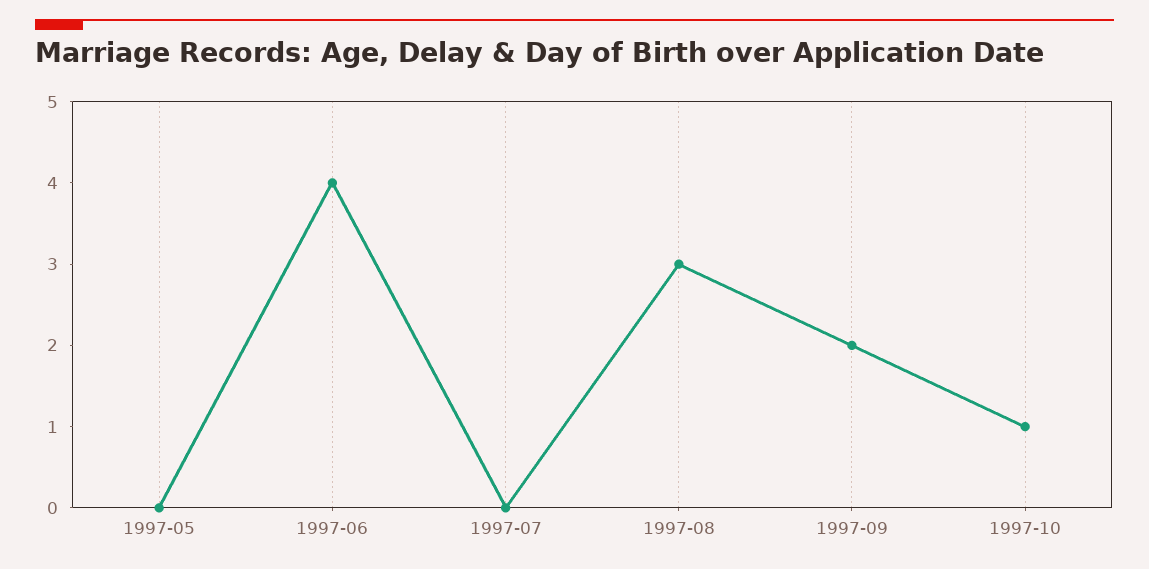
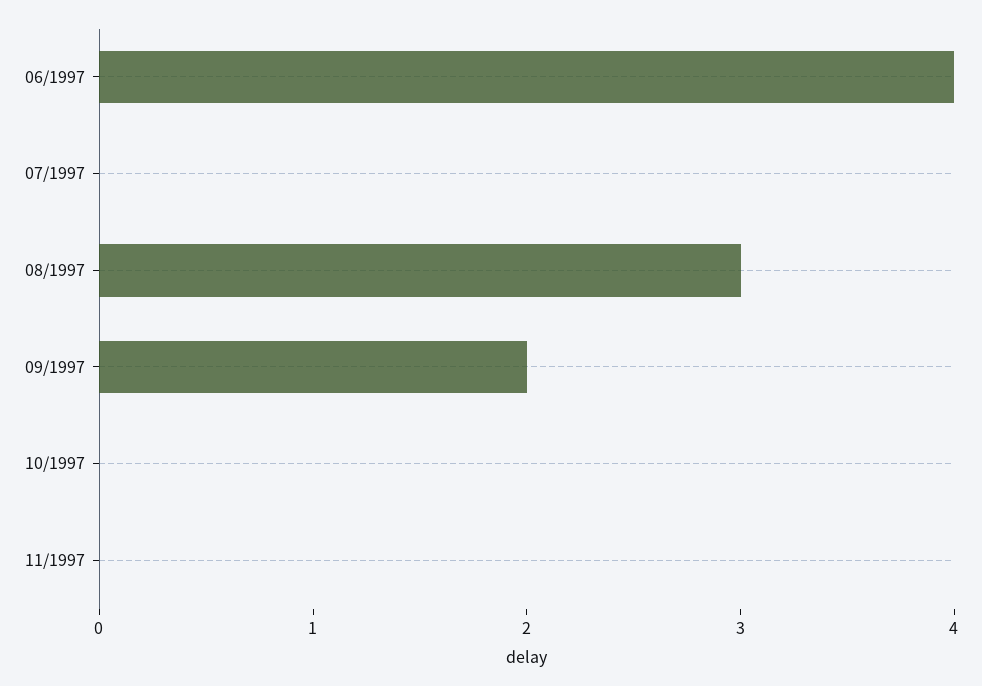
1997-05: 0 -> none
1997-10: 1 -> 0
11/1997: none -> 0

